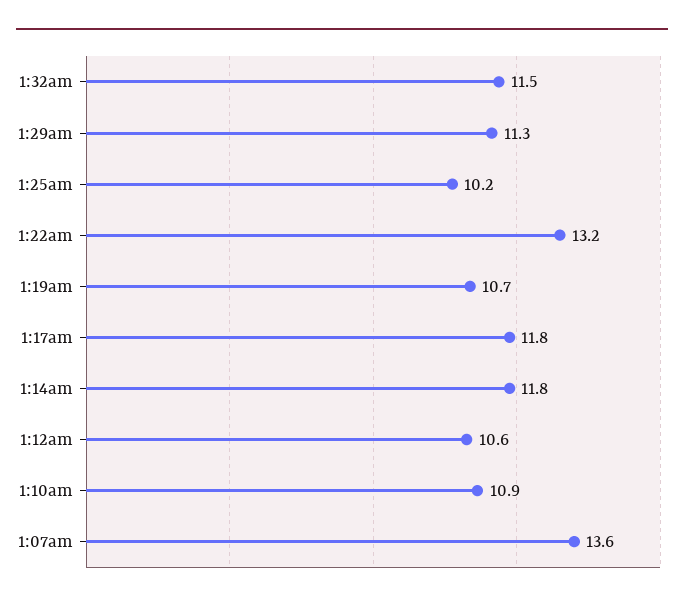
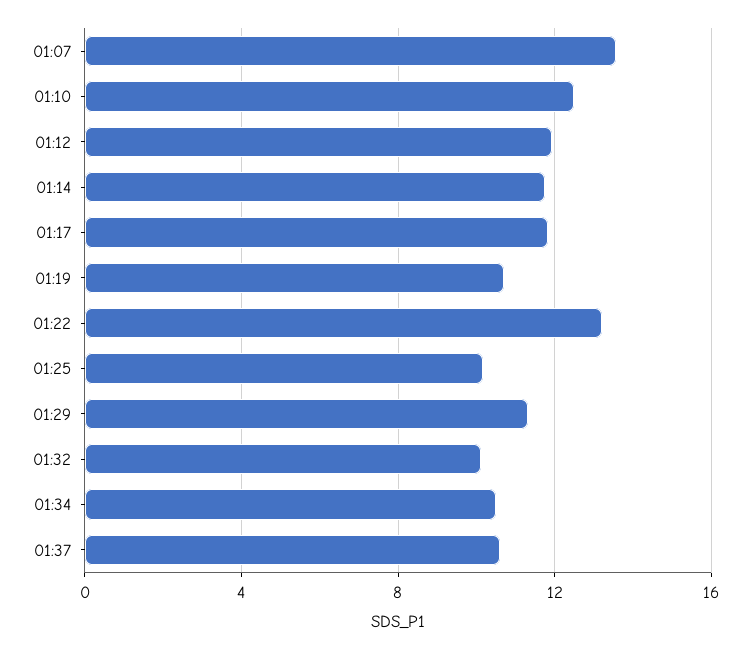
1:32am: 11.5 -> 10
1:12am: 10.6 -> 12
1:10am: 10.9 -> 12.5
01:34: none -> 10.5
01:37: none -> 10.5

